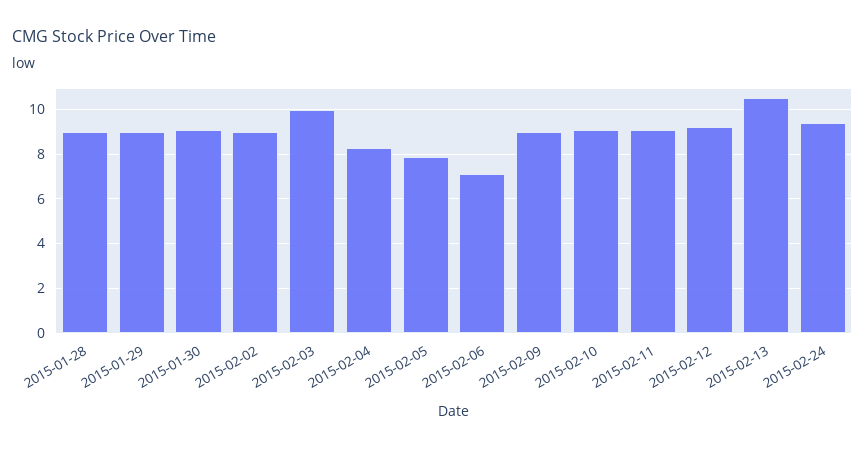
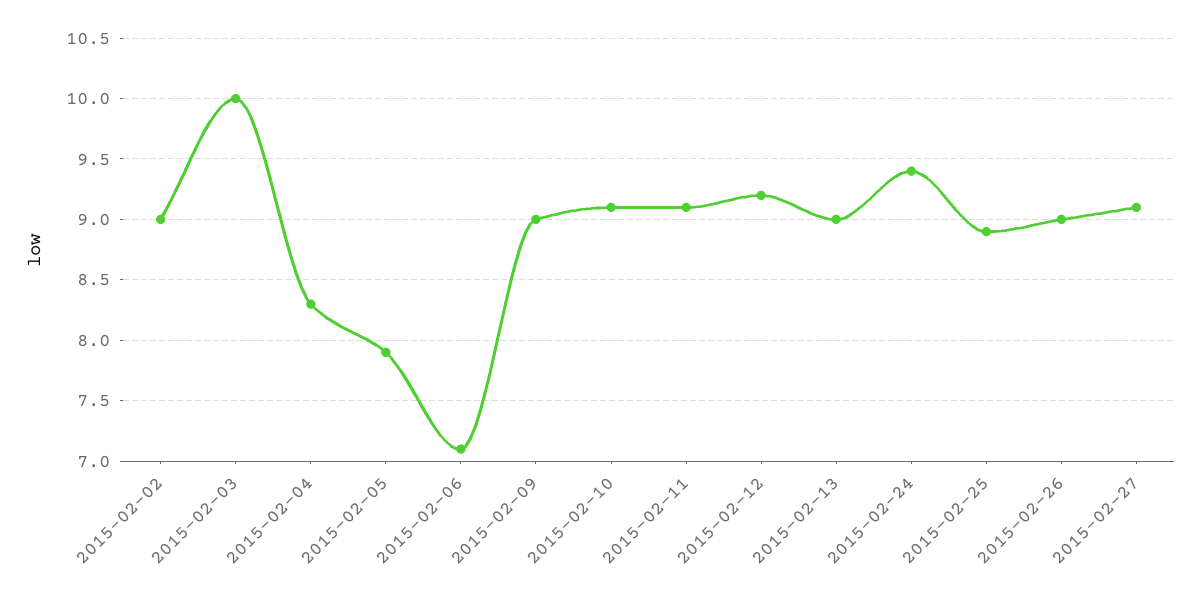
2015-01-28: 9 -> none
2015-01-29: 9 -> none
2015-01-30: 9 -> none
2015-02-13: 10.5 -> 9
2015-02-25: none -> 8.9
2015-02-26: none -> 9
2015-02-27: none -> 9.1

